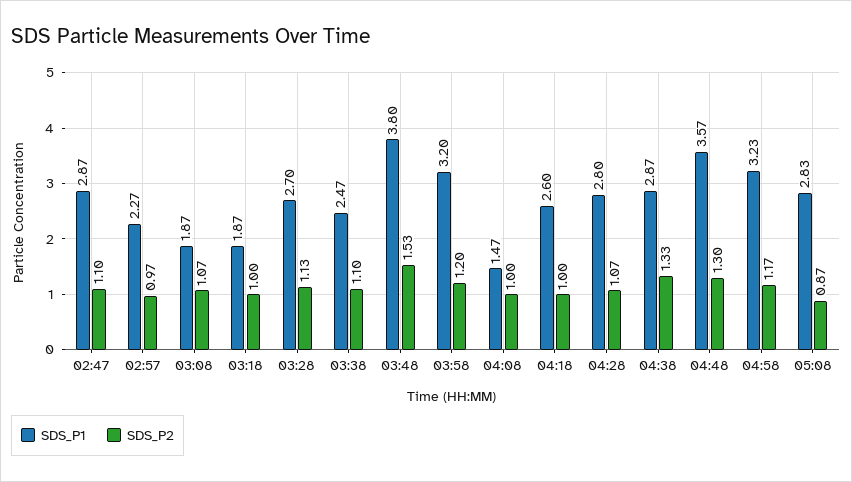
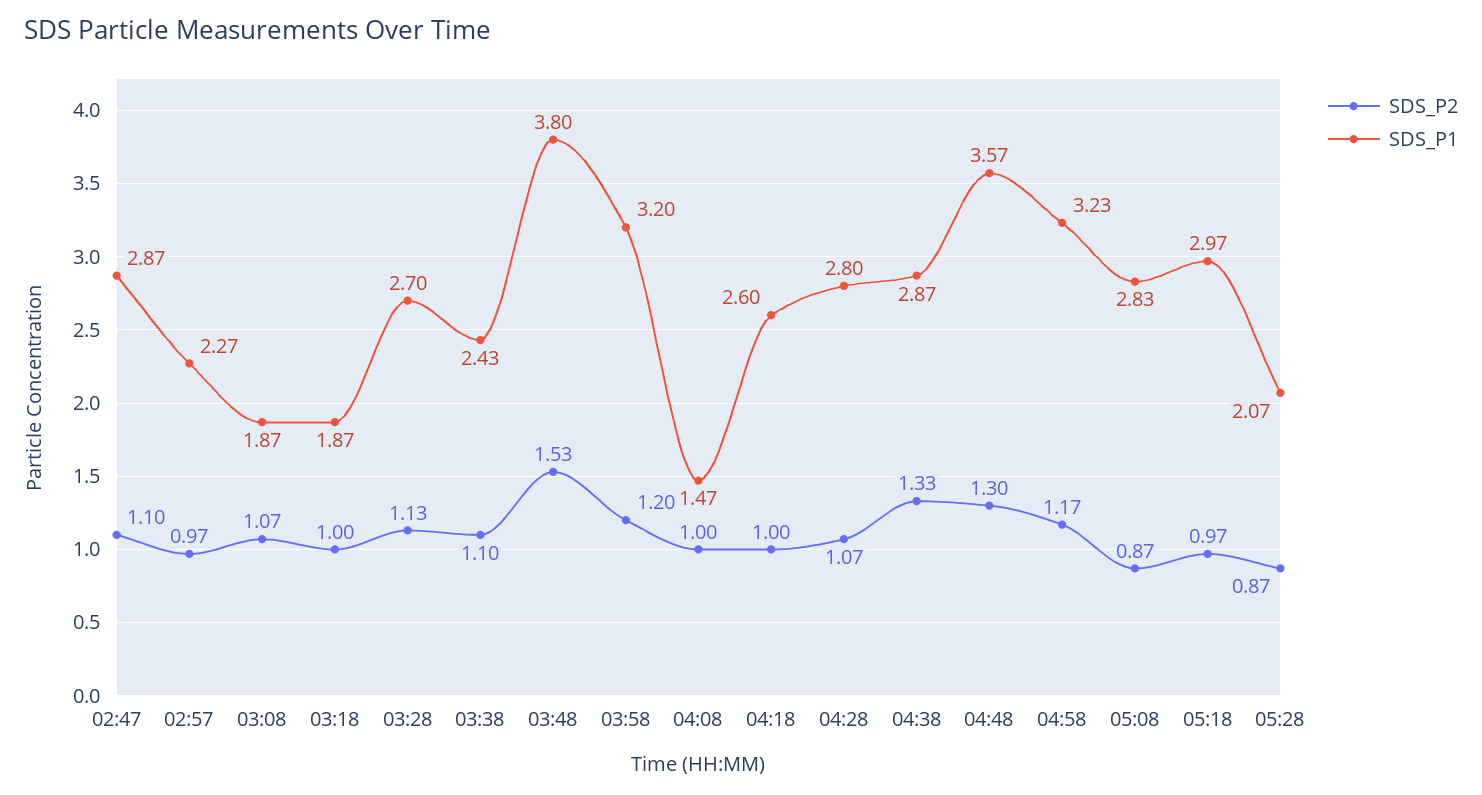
SDS_P1, 03:38: 2.47 -> 2.43
SDS_P2, 05:18: none -> 0.97
SDS_P1, 05:18: none -> 2.97
SDS_P2, 05:28: none -> 0.87
SDS_P1, 05:28: none -> 2.07

